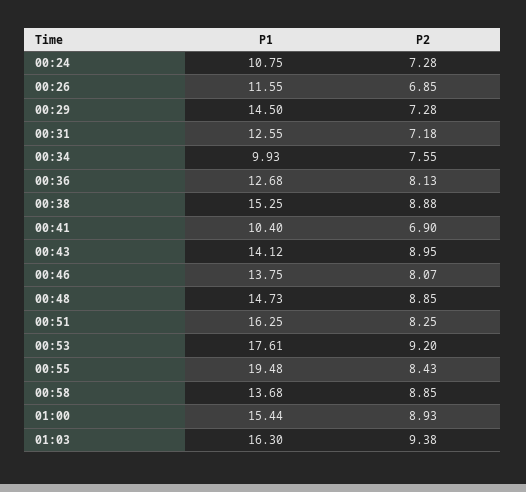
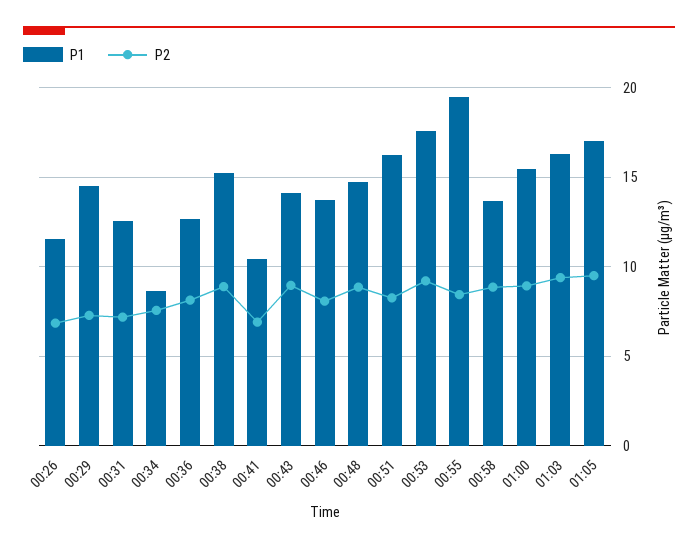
P1, 00:24: 10.75 -> none
P2, 00:24: 7.28 -> none
P1, 00:34: 9.93 -> 8.5
P1, 01:05: none -> 17
P2, 01:05: none -> 9.5

